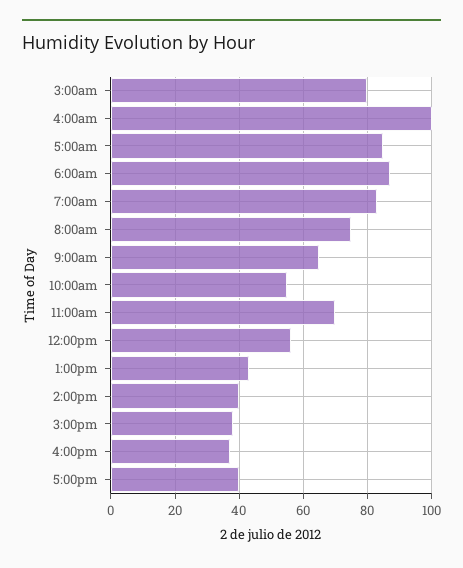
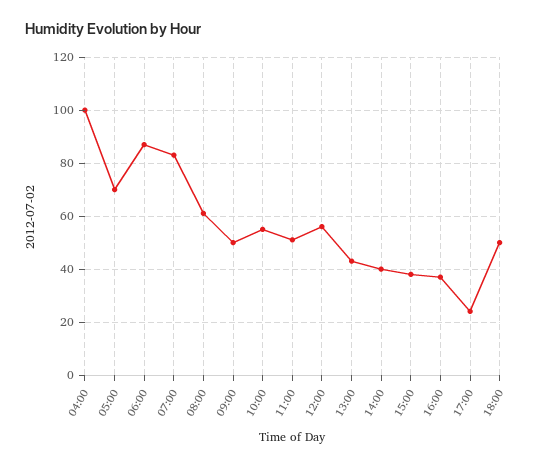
3:00am: 80 -> none
5:00am: 85 -> 70
8:00am: 75 -> 60
9:00am: 65 -> 50
11:00am: 70 -> 50
5:00pm: 40 -> 25
18:00: none -> 50

